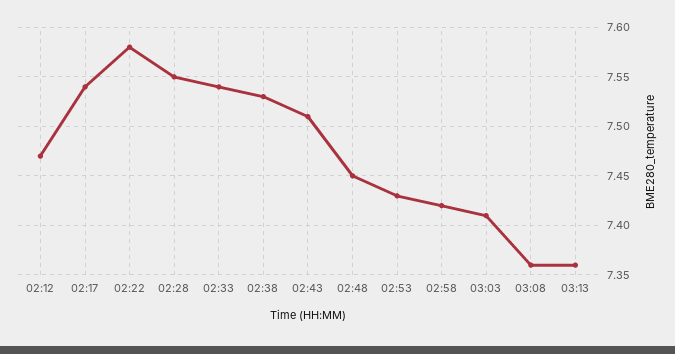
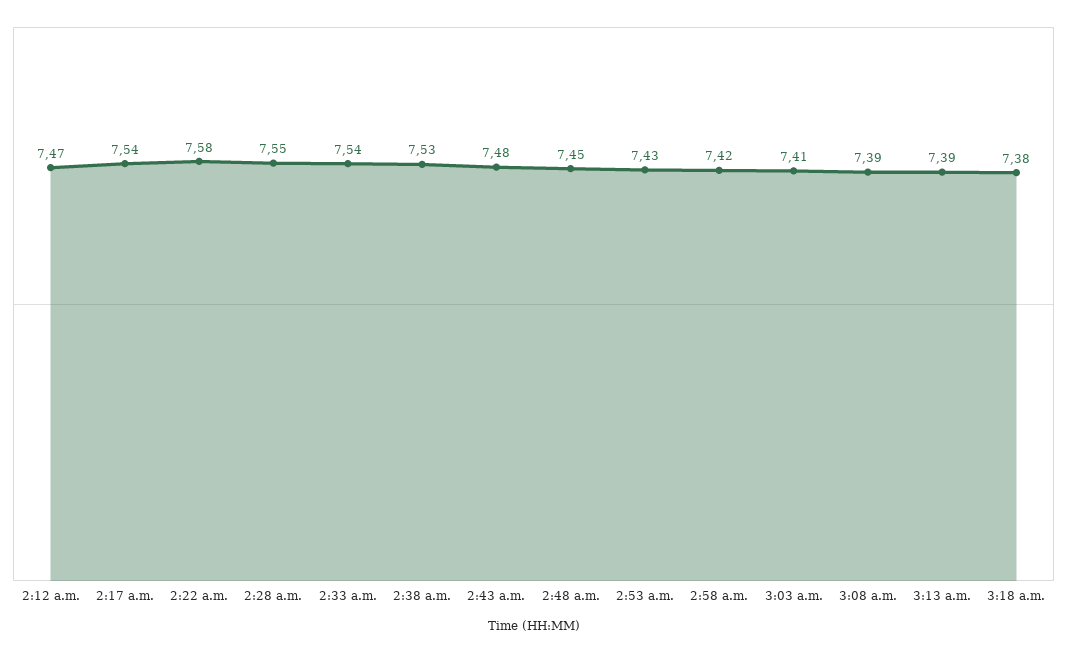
02:43: 7.51 -> 7.48
03:08: 7.36 -> 7.39
03:13: 7.36 -> 7.39
3:18 a.m.: none -> 7.38

